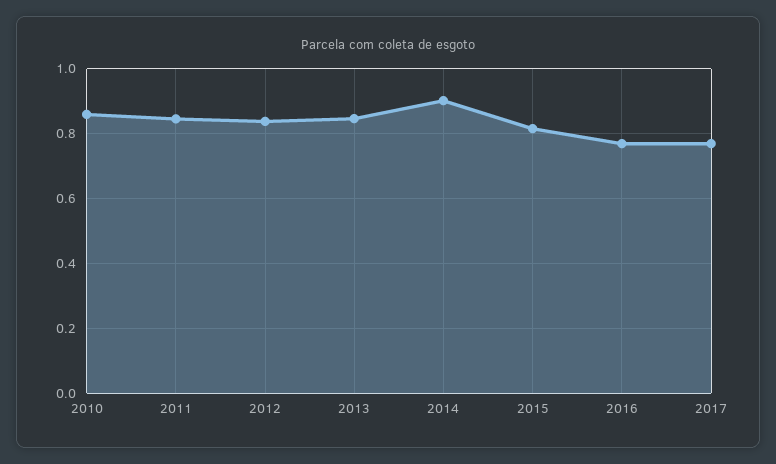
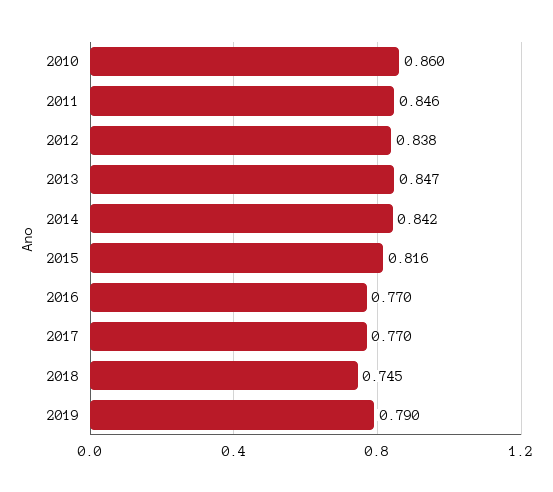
2014: 0.9 -> 0.842
2018: none -> 0.745
2019: none -> 0.79

